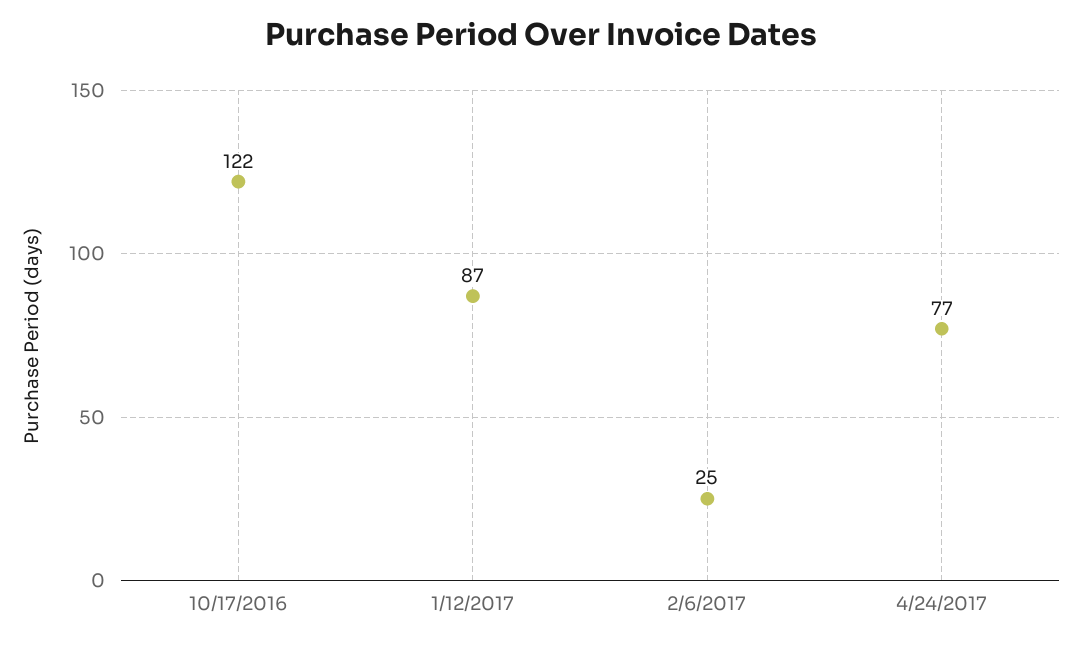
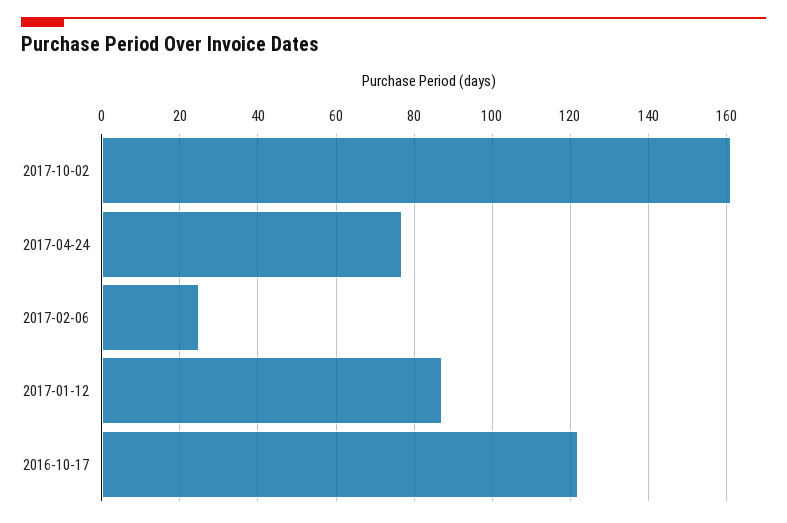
2017-10-02: none -> 160

